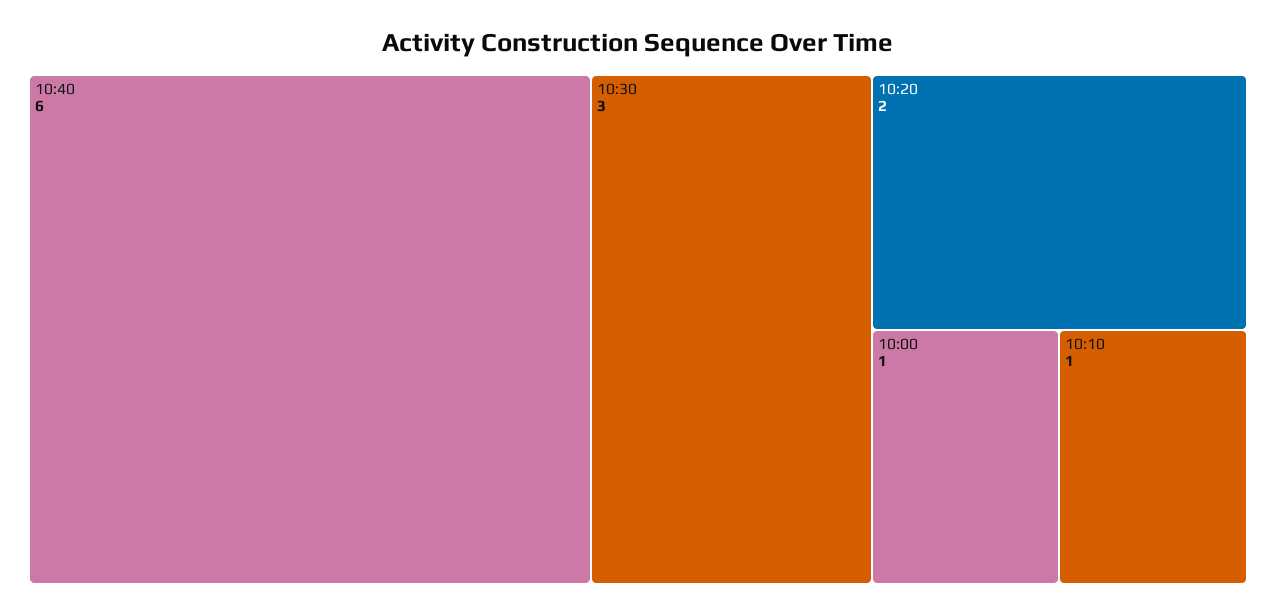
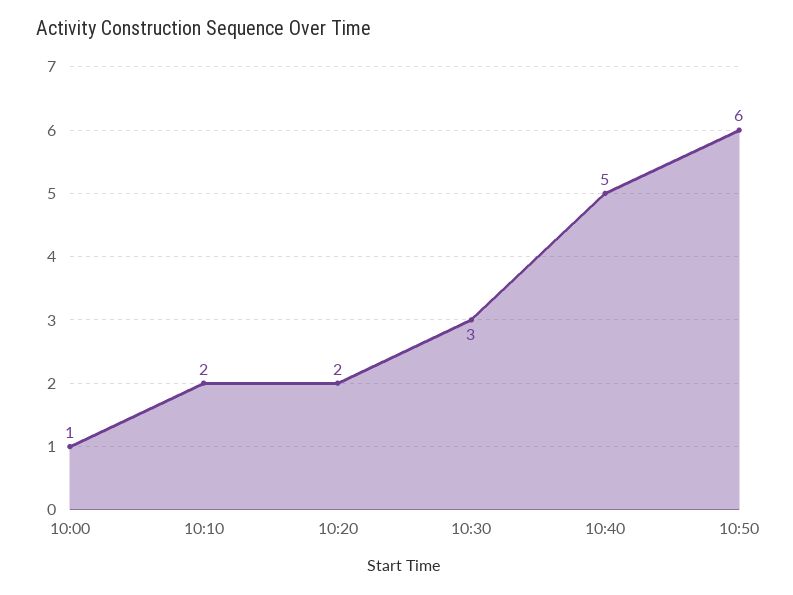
10:40: 6 -> 5
10:10: 1 -> 2
10:50: none -> 6

